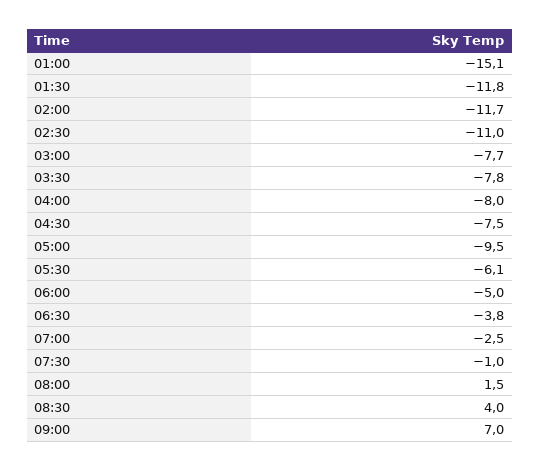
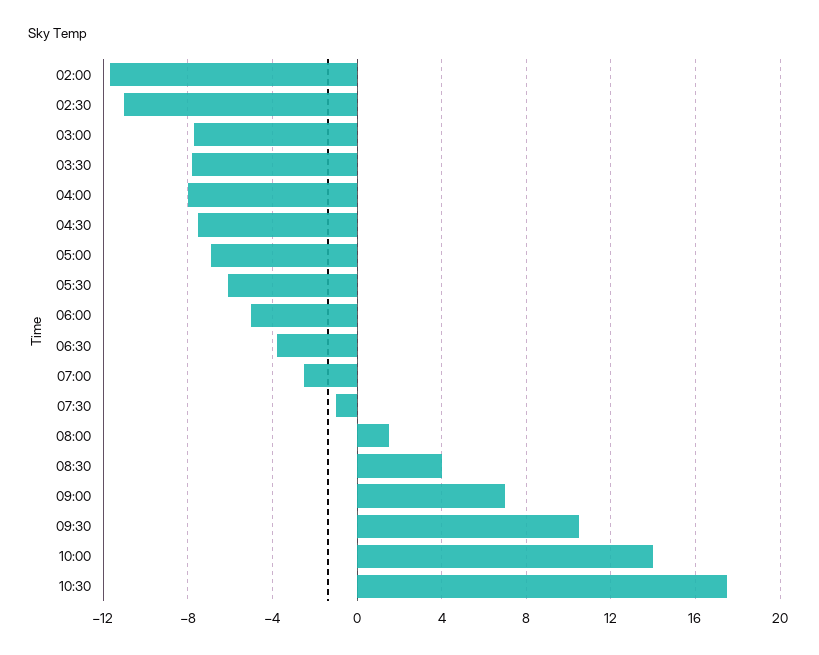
01:00: -15.1 -> none
01:30: -11.8 -> none
05:00: -9.5 -> -7
09:30: none -> 10.5
10:00: none -> 14
10:30: none -> 17.5

